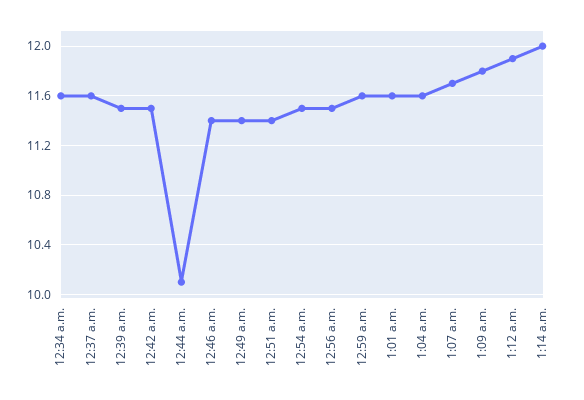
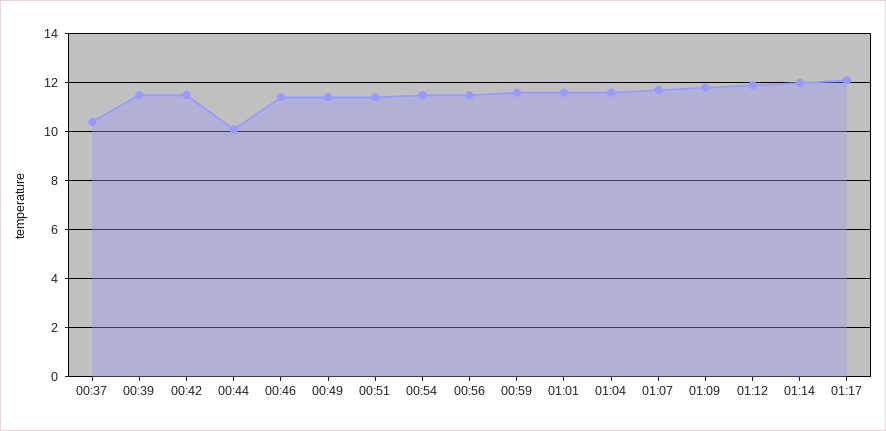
12:34 a.m.: 11.6 -> none
12:37 a.m.: 11.6 -> 10.5
01:17: none -> 12

